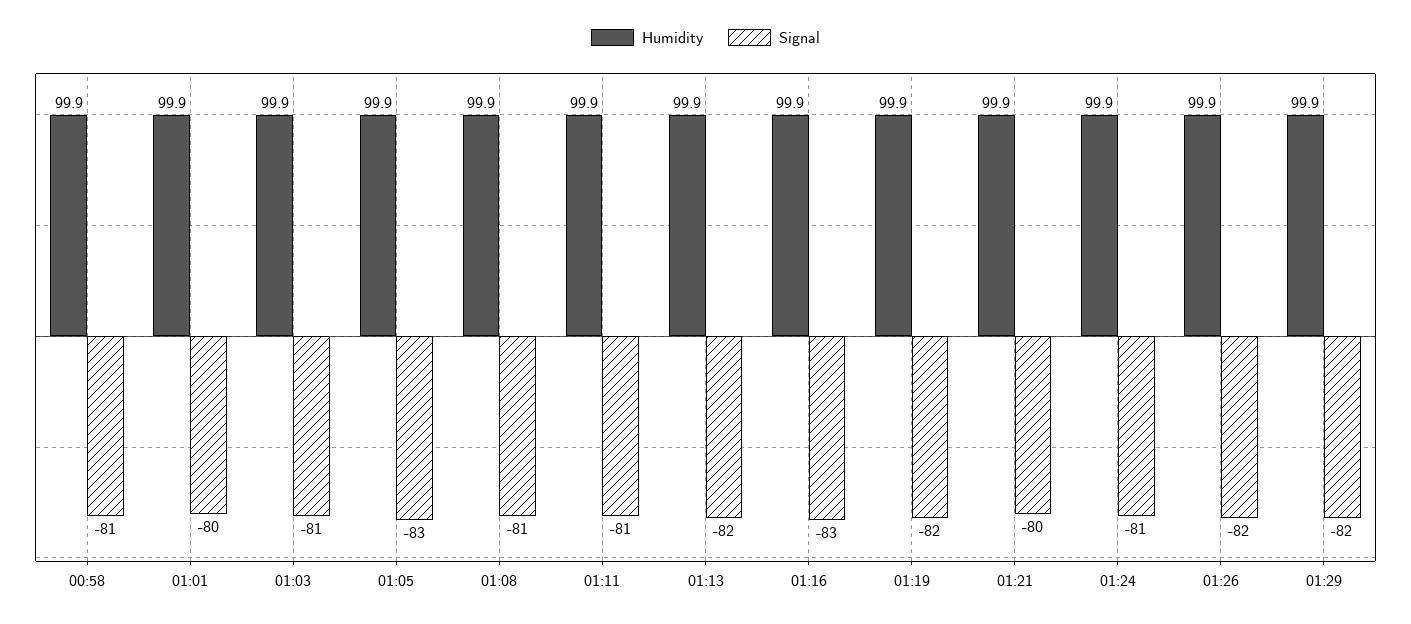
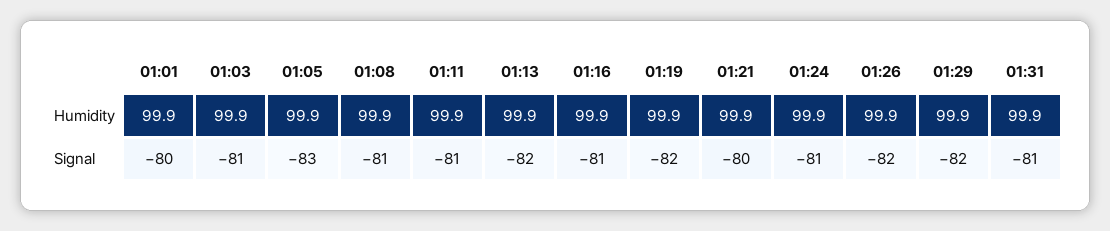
Humidity, 00:58: 99.9 -> none
Signal, 00:58: -81 -> none
Signal, 01:16: -83 -> -81
Humidity, 01:31: none -> 99.9
Signal, 01:31: none -> -81

